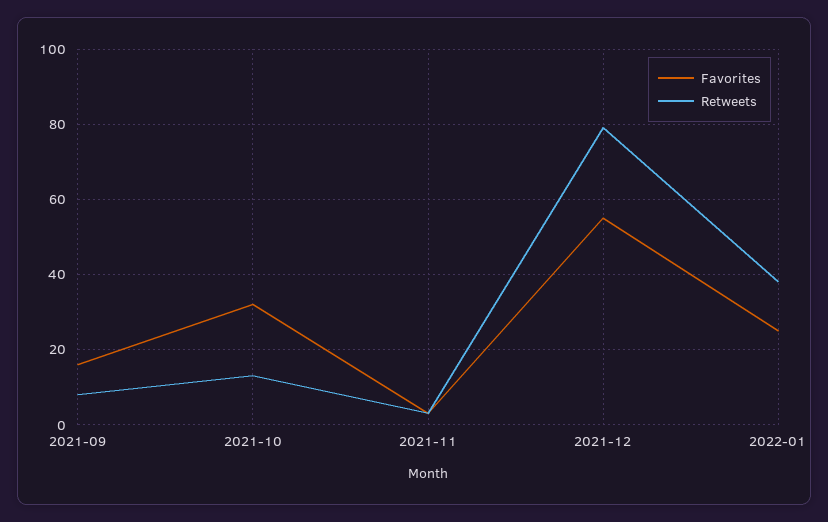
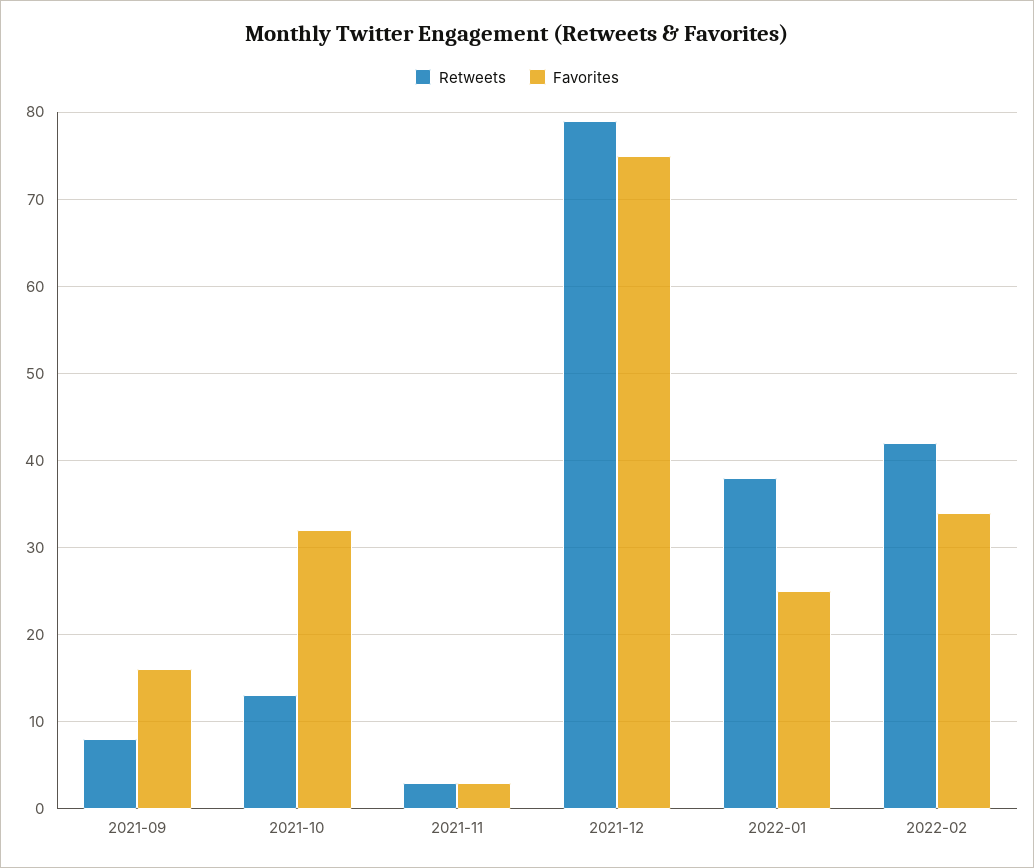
Favorites, 2021-12: 55 -> 75
Retweets, 2022-02: none -> 42
Favorites, 2022-02: none -> 34

